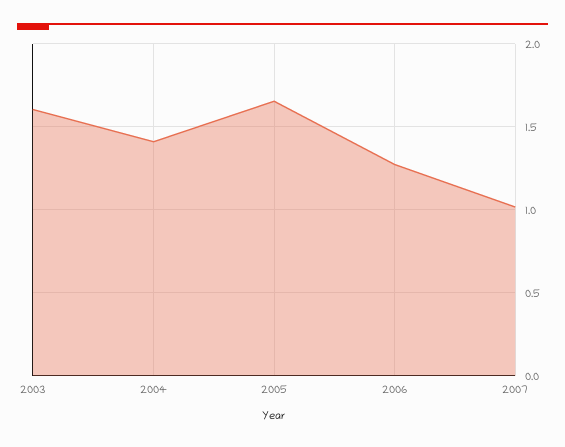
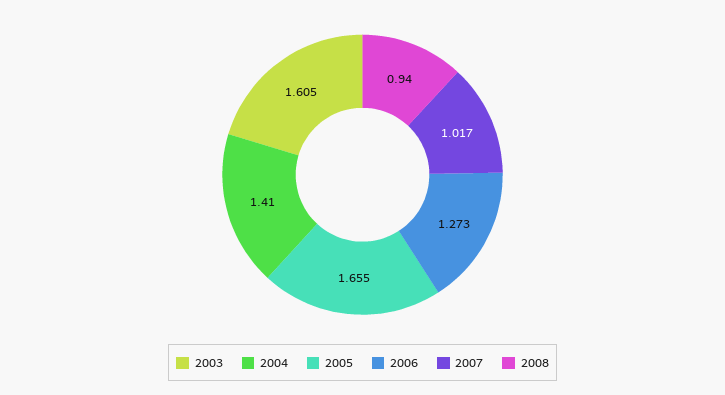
2008: none -> 0.94

